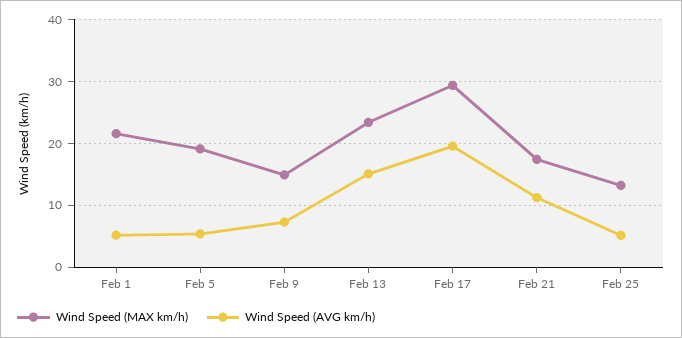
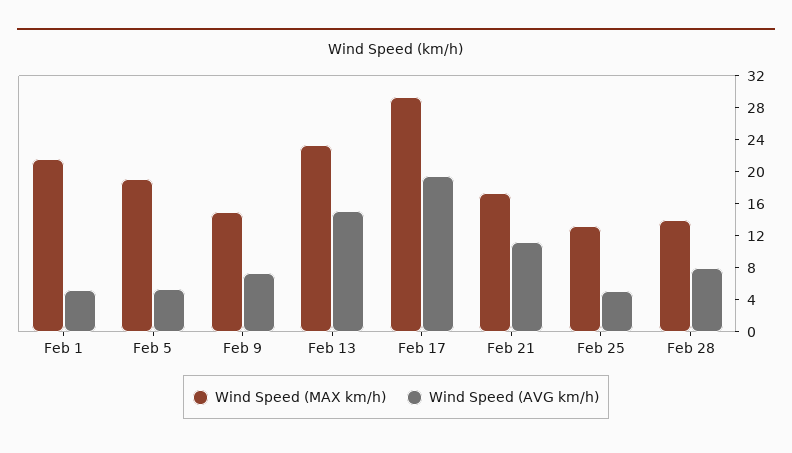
Wind Speed (MAX km/h), Feb 28: none -> 14
Wind Speed (AVG km/h), Feb 28: none -> 8

